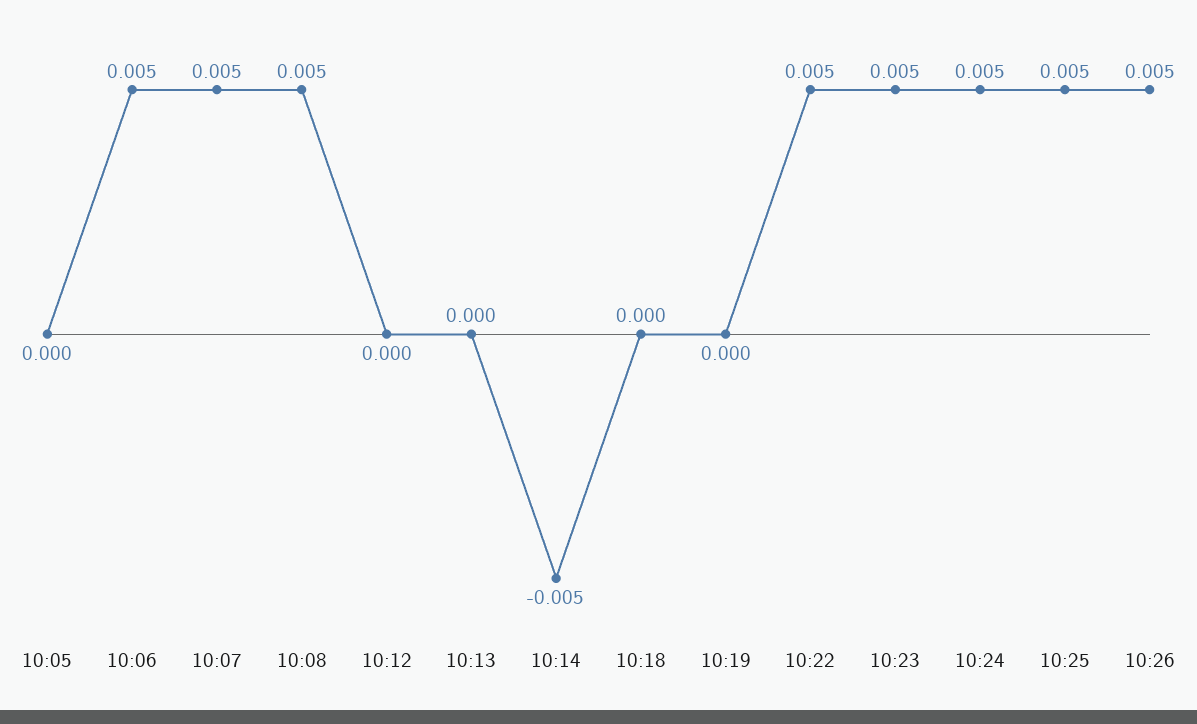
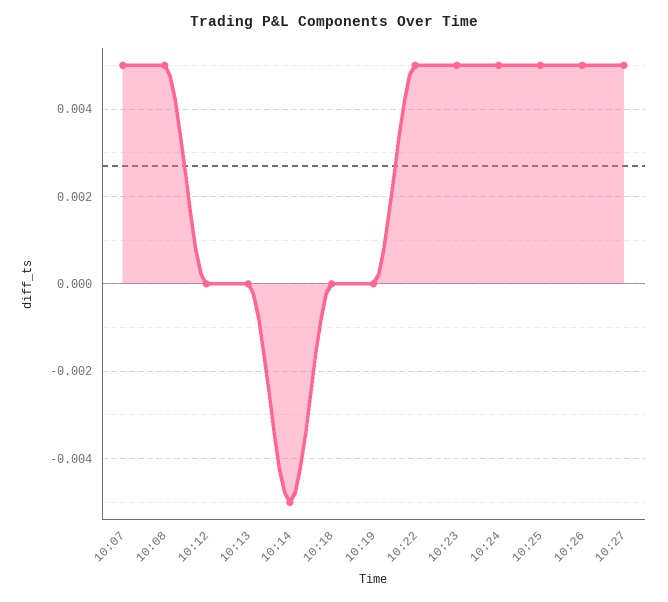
10:05: 0 -> none
10:06: 0.005 -> none
10:27: none -> 0.005

